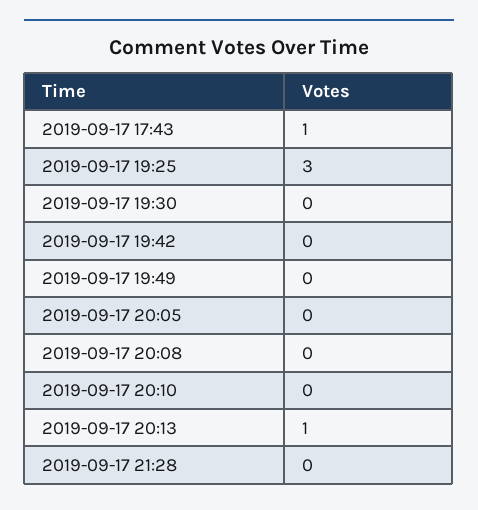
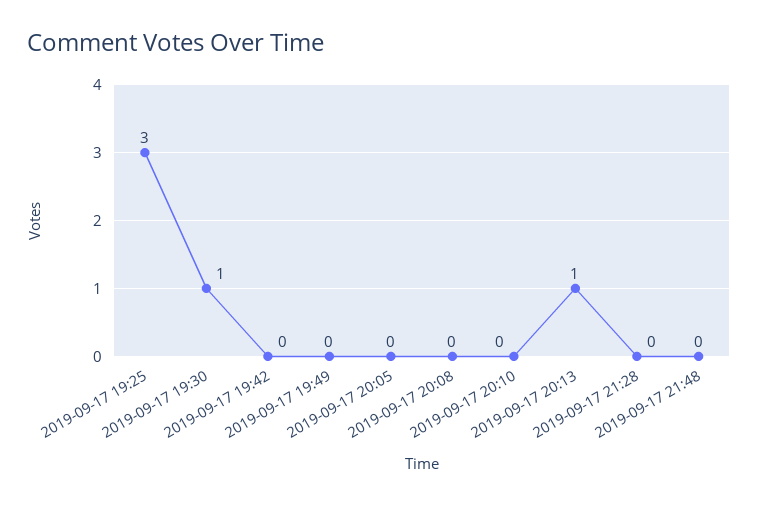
2019-09-17 17:43: 1 -> none
2019-09-17 19:30: 0 -> 1
2019-09-17 21:48: none -> 0

